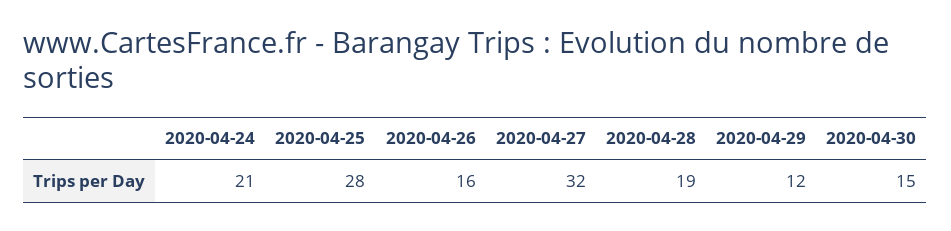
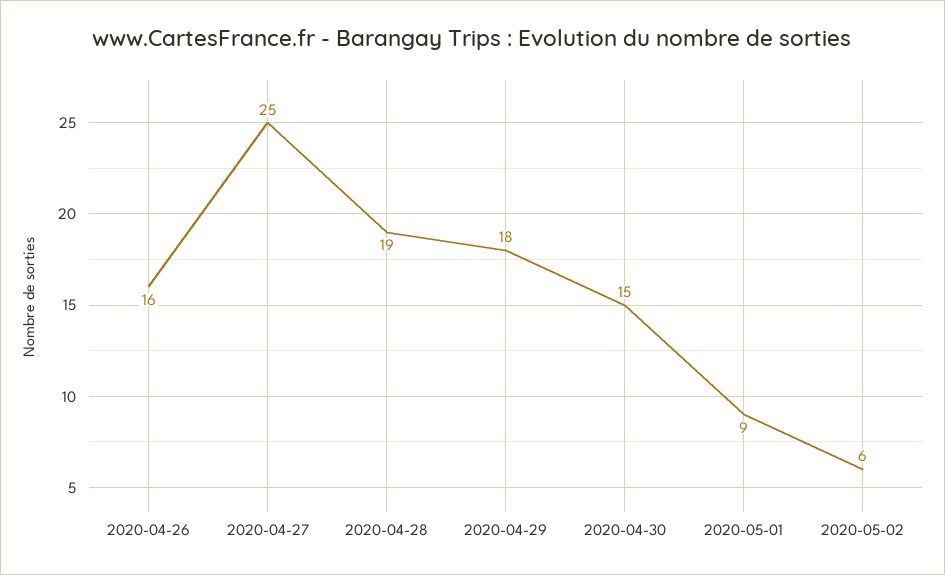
2020-04-24: 21 -> none
2020-04-25: 28 -> none
2020-04-27: 32 -> 25
2020-04-29: 12 -> 18
2020-05-01: none -> 9
2020-05-02: none -> 6

